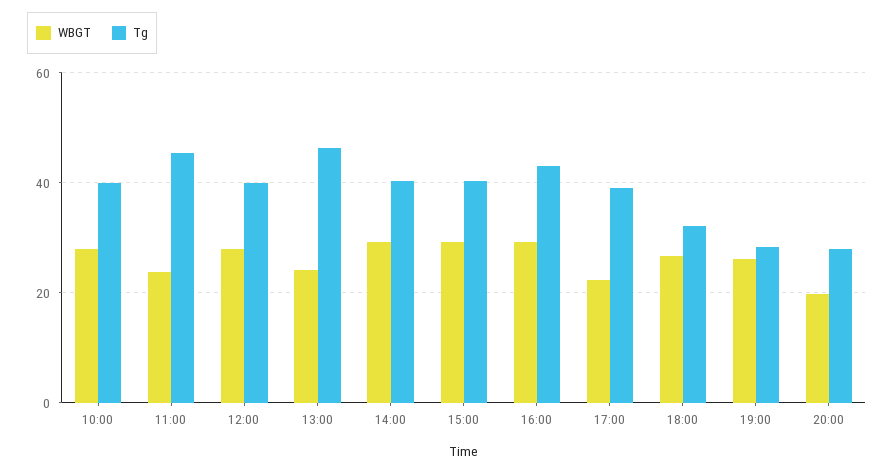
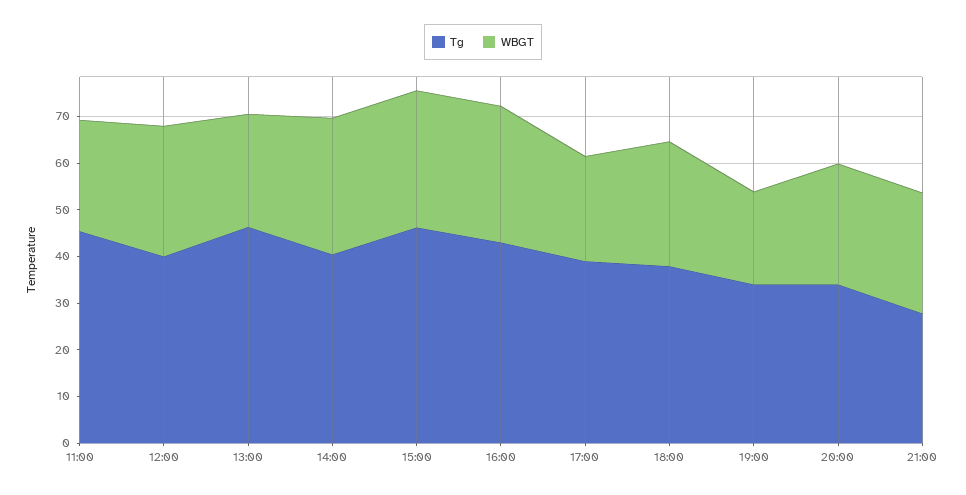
WBGT, 10:00: 28 -> none
Tg, 10:00: 40 -> none
Tg, 15:00: 40 -> 46
Tg, 18:00: 32 -> 38
WBGT, 19:00: 26 -> 20
Tg, 19:00: 28 -> 34
WBGT, 20:00: 20 -> 26
Tg, 20:00: 28 -> 34
Tg, 21:00: none -> 28
WBGT, 21:00: none -> 26

